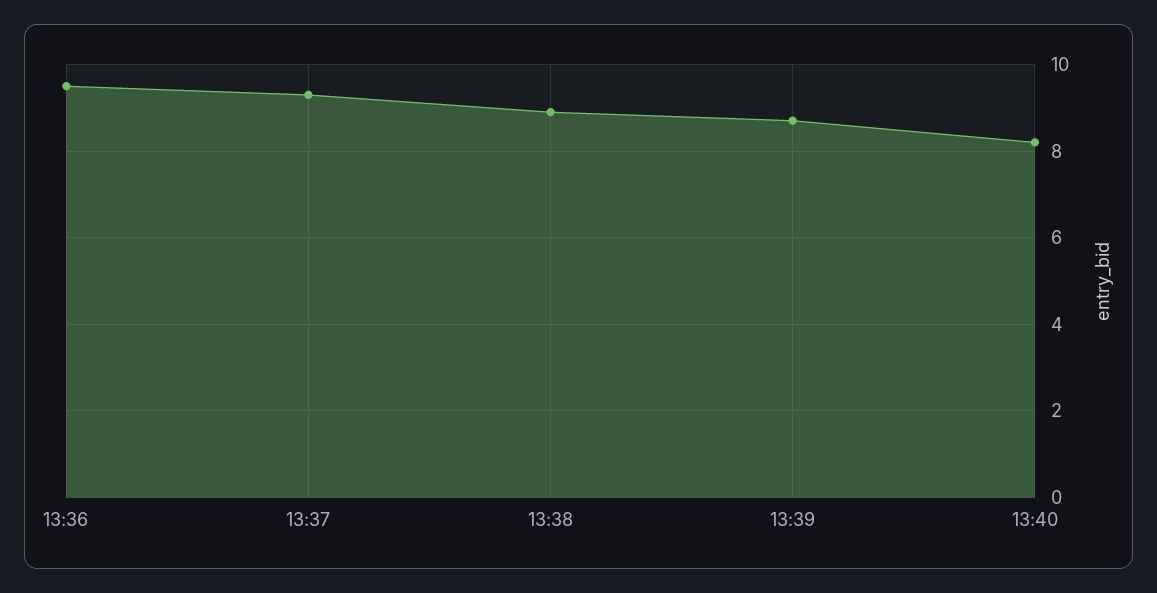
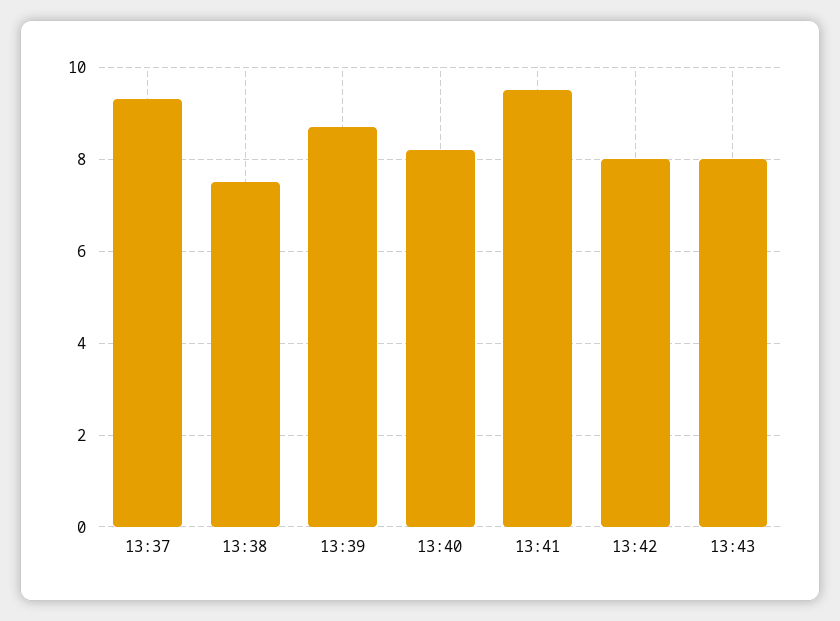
13:36: 9.5 -> none
13:38: 9 -> 7.5
13:41: none -> 9.5
13:42: none -> 8
13:43: none -> 8

